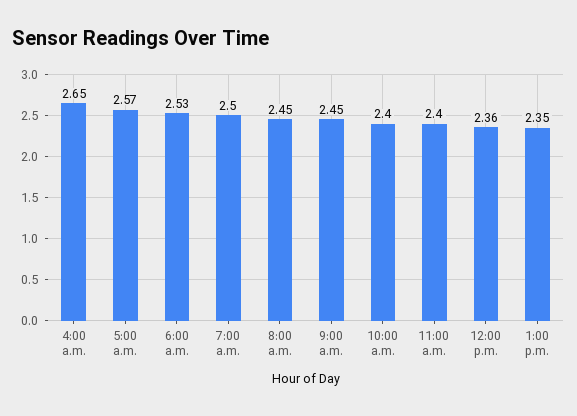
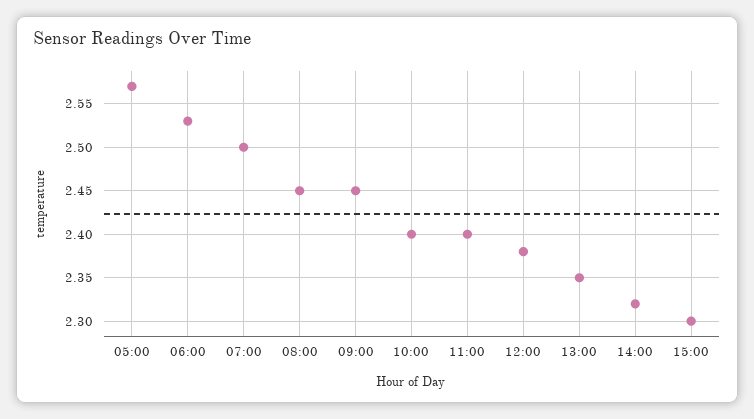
4:00 a.m.: 2.65 -> none
12:00 p.m.: 2.36 -> 2.38
14:00: none -> 2.32
15:00: none -> 2.3

